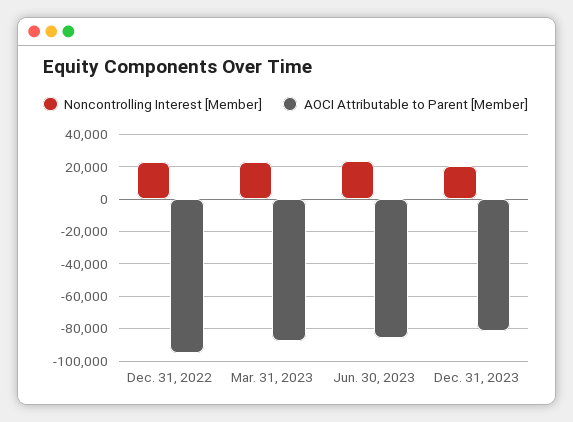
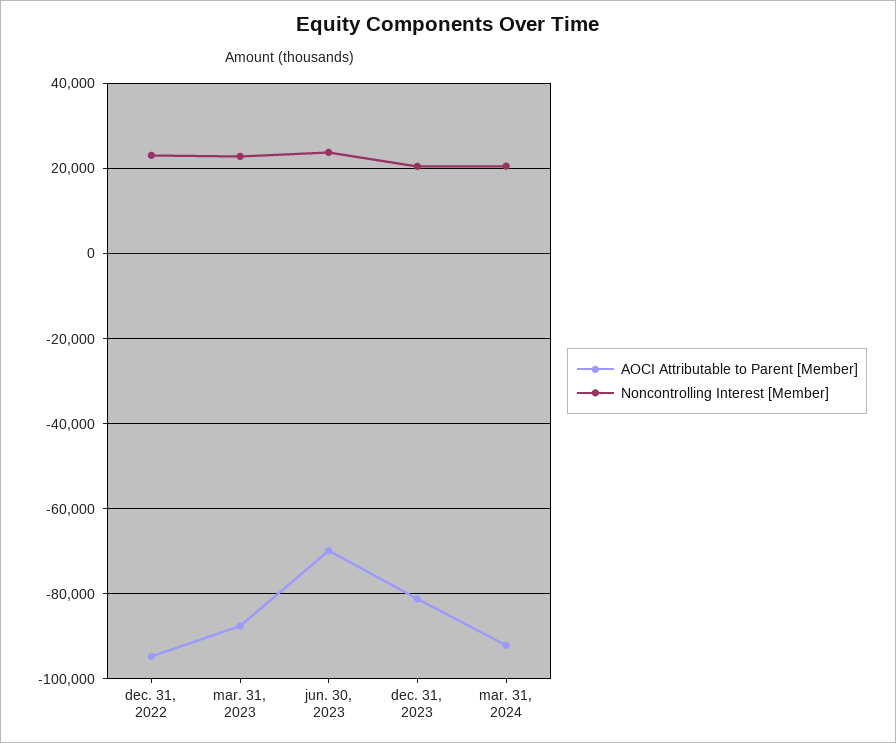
AOCI Attributable to Parent [Member], Jun. 30, 2023: -85000 -> -70000
AOCI Attributable to Parent [Member], mar. 31, 2024: none -> -92000
Noncontrolling Interest [Member], mar. 31, 2024: none -> 20000

